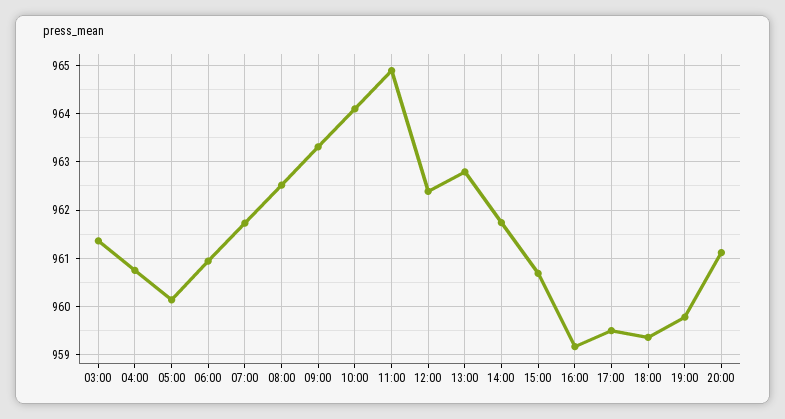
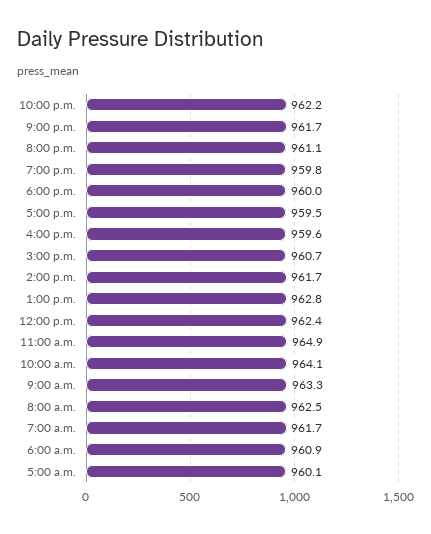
03:00: 961.4 -> none
04:00: 960.8 -> none
16:00: 959.2 -> 959.6
18:00: 959.4 -> 960
10:00 p.m.: none -> 962.2
9:00 p.m.: none -> 961.7

